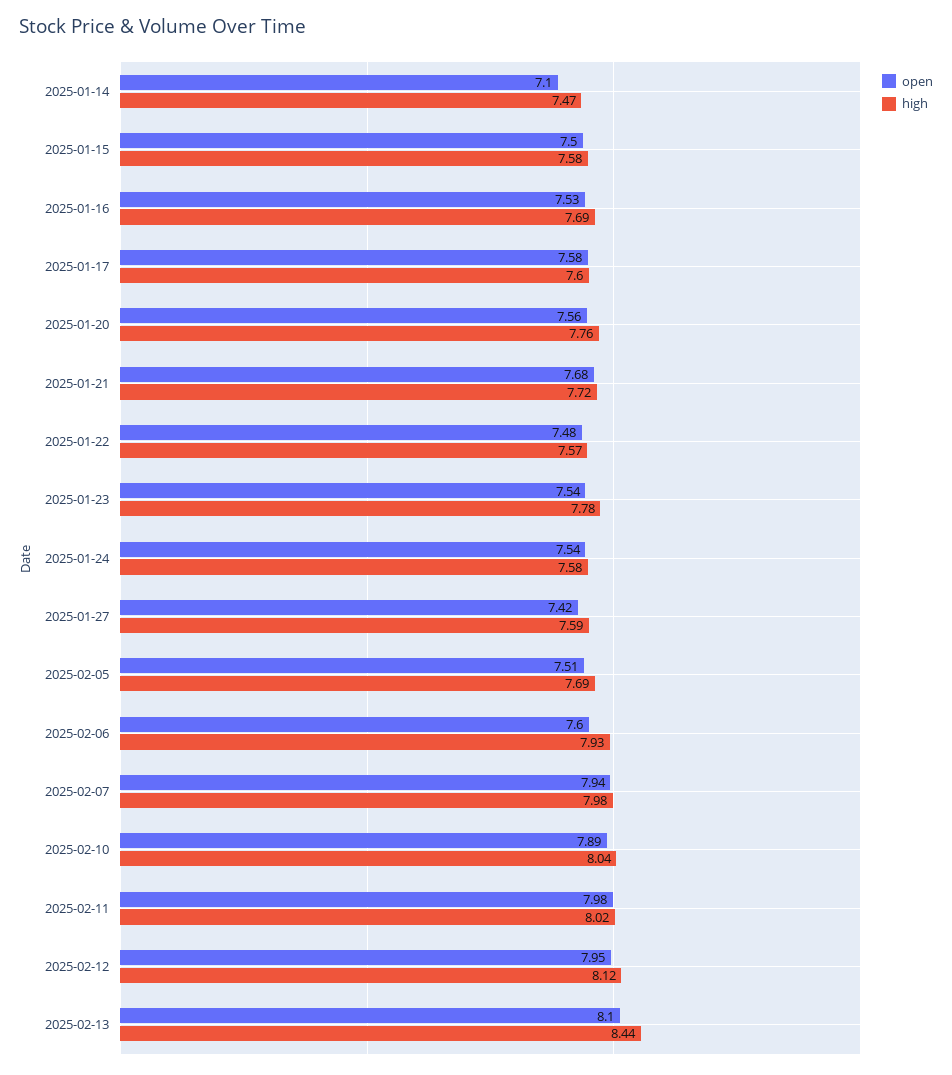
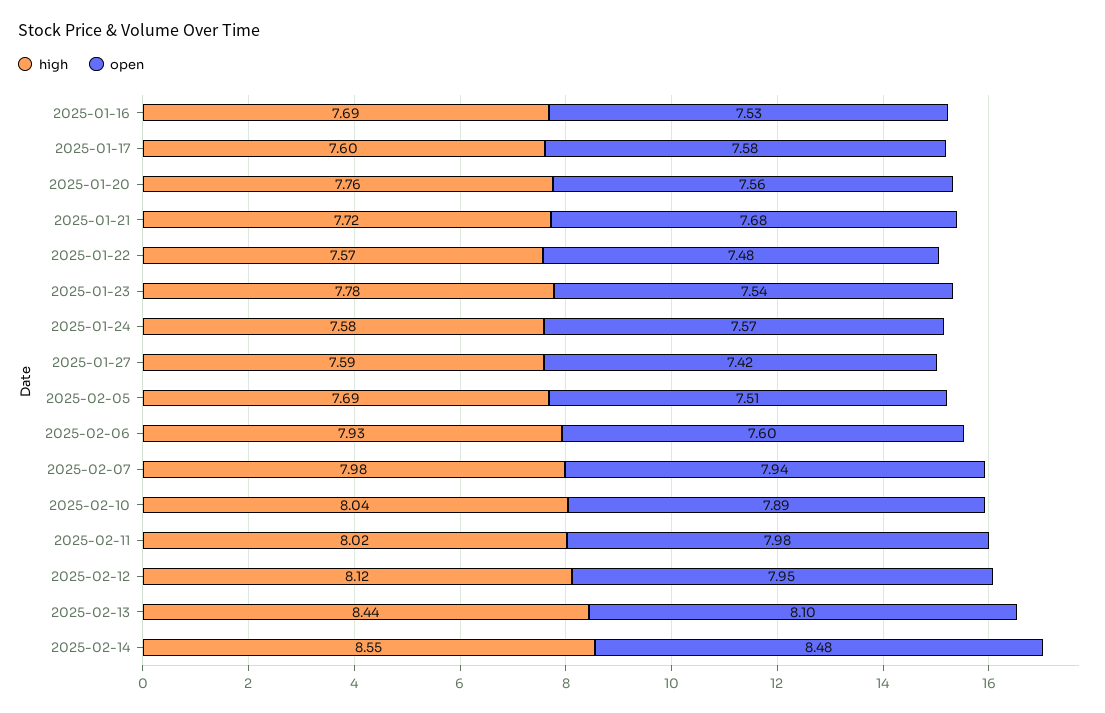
open, 2025-01-14: 7.1 -> none
high, 2025-01-14: 7.47 -> none
open, 2025-01-15: 7.5 -> none
high, 2025-01-15: 7.58 -> none
open, 2025-01-24: 7.54 -> 7.57
high, 2025-02-14: none -> 8.55
open, 2025-02-14: none -> 8.48

